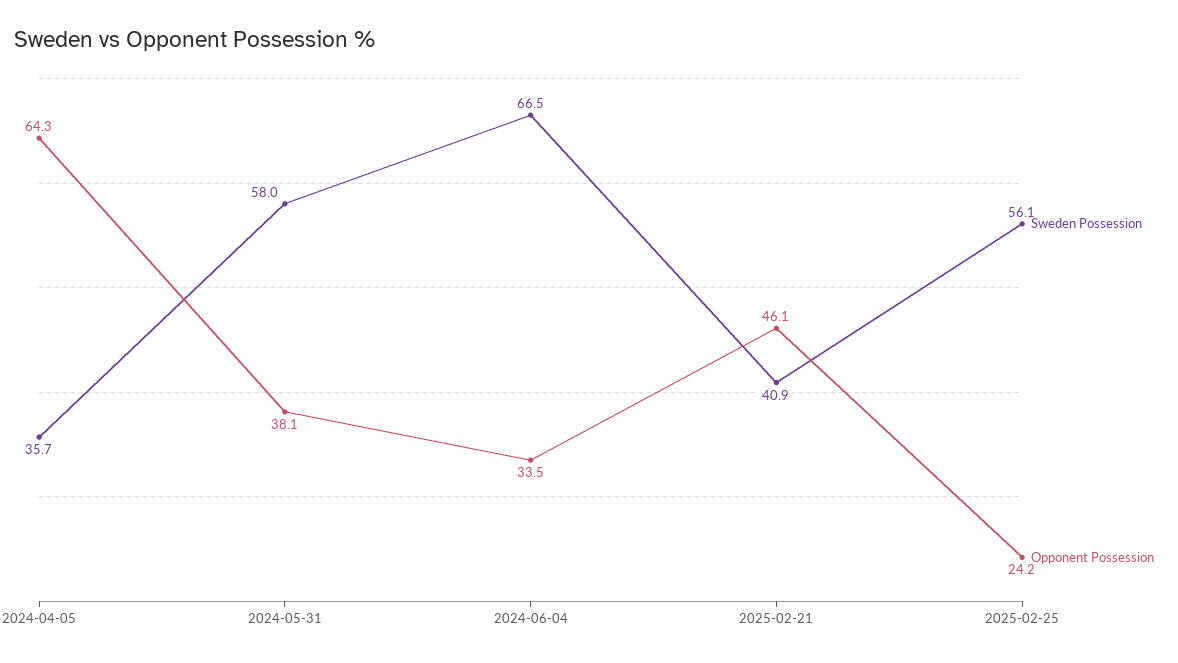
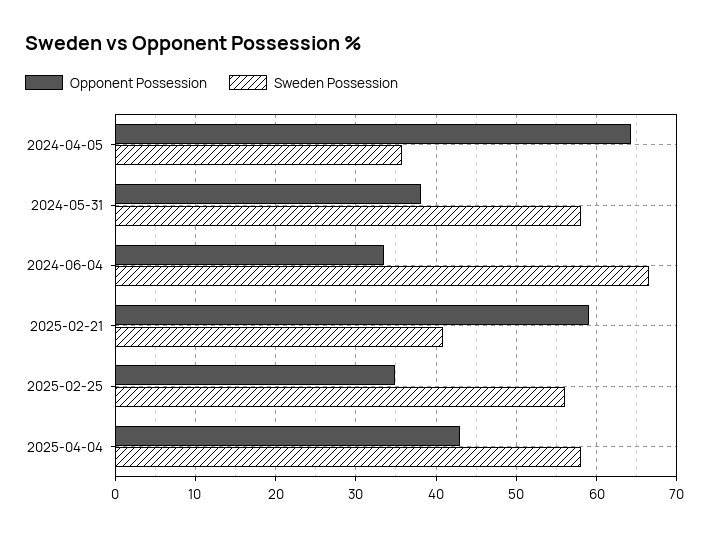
Opponent Possession, 2025-02-21: 46.1 -> 59
Opponent Possession, 2025-02-25: 24.2 -> 35
Opponent Possession, 2025-04-04: none -> 43
Sweden Possession, 2025-04-04: none -> 58

